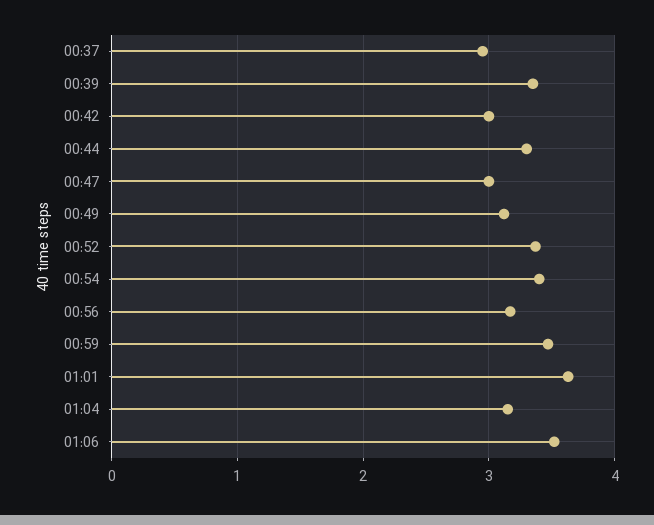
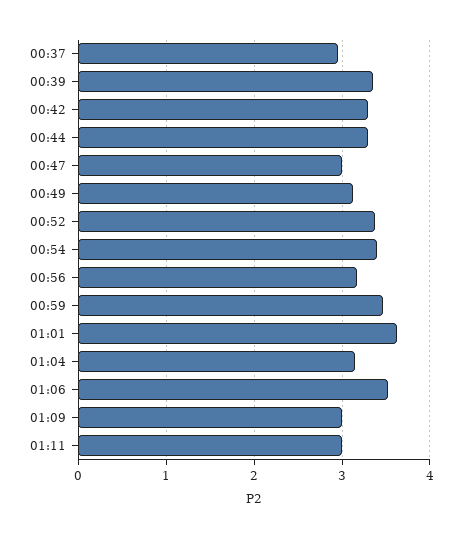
00:42: 3 -> 3.3
01:09: none -> 3
01:11: none -> 3

